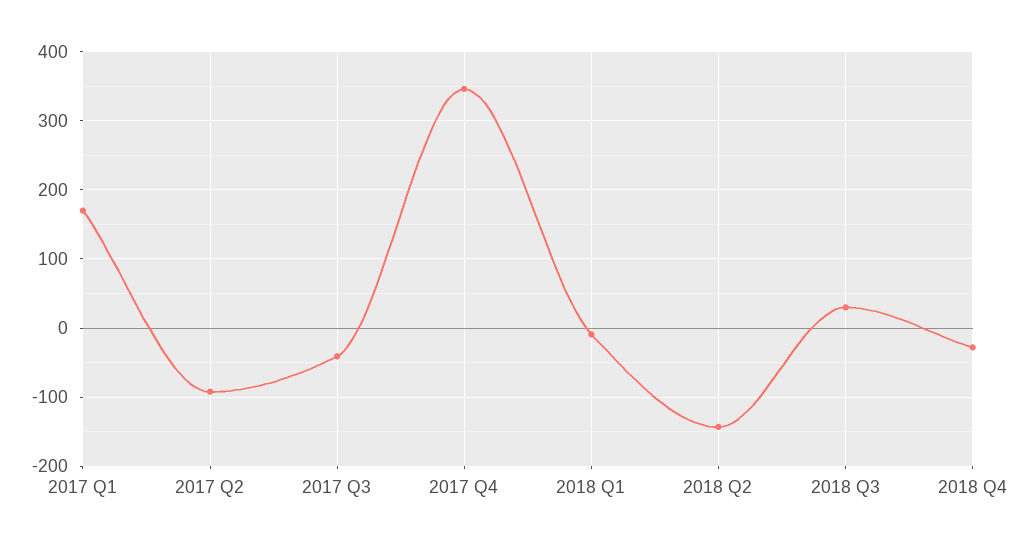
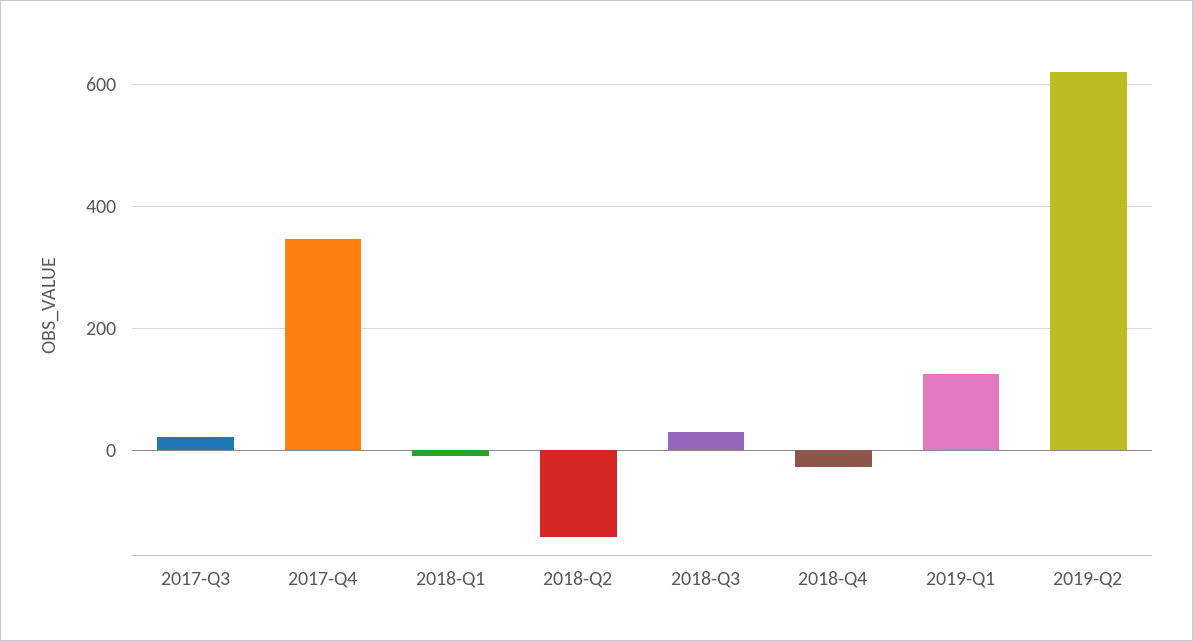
2017 Q1: 170 -> none
2017 Q2: -90 -> none
2017 Q3: -40 -> 20
2019-Q1: none -> 120
2019-Q2: none -> 620

